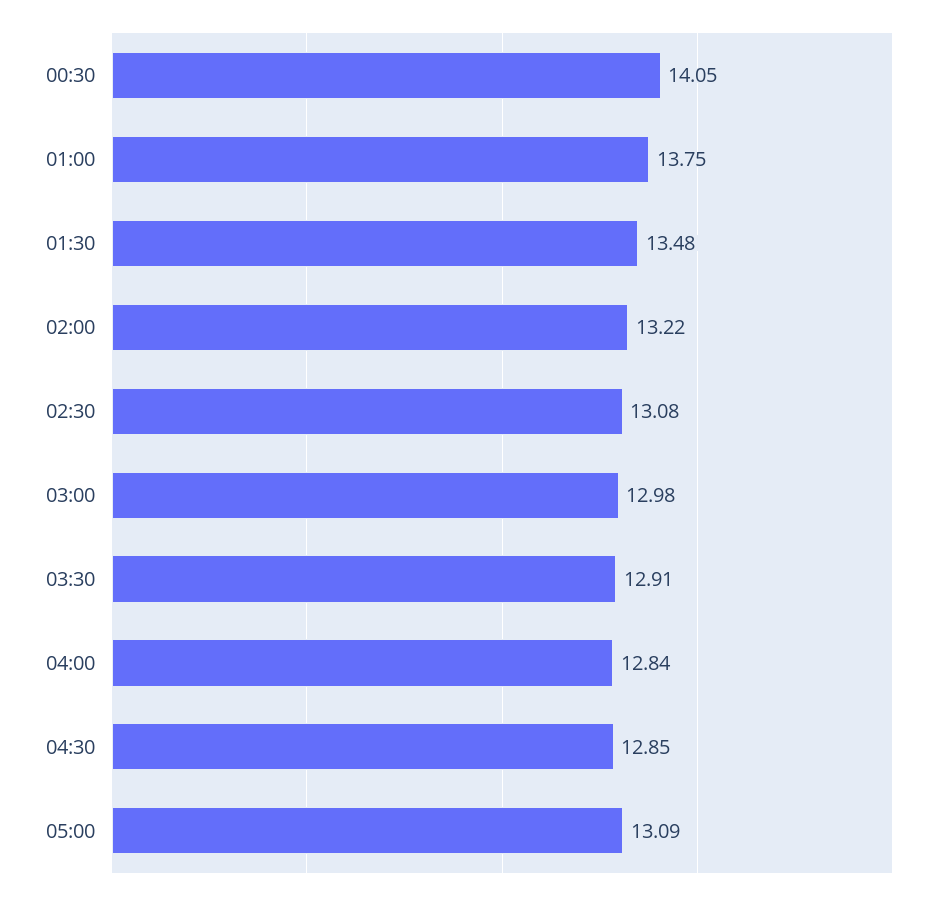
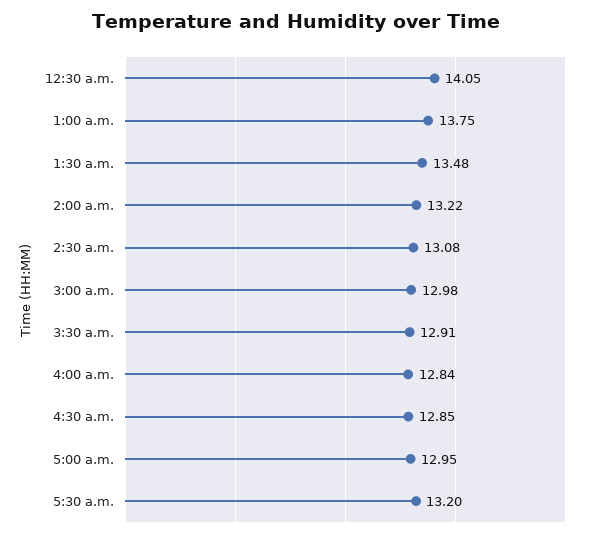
05:00: 13.09 -> 12.95
5:30 a.m.: none -> 13.2

